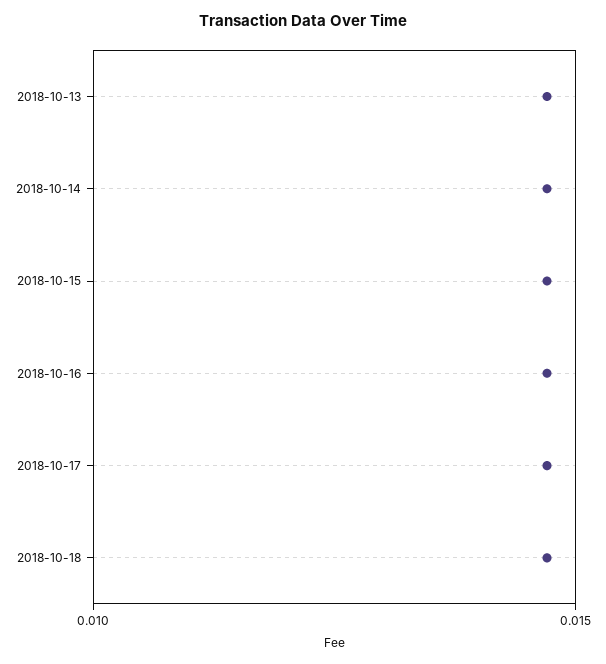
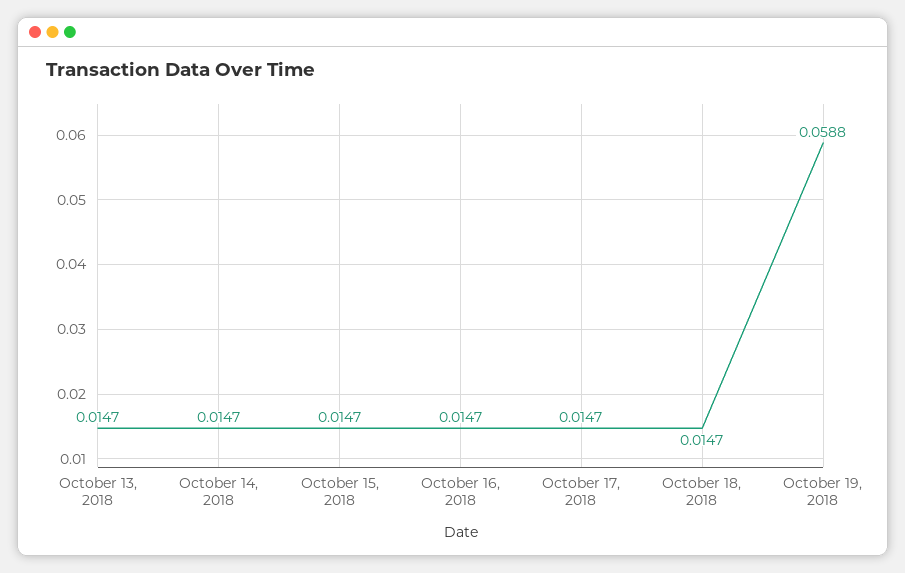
October 19, 2018: none -> 0.0588

